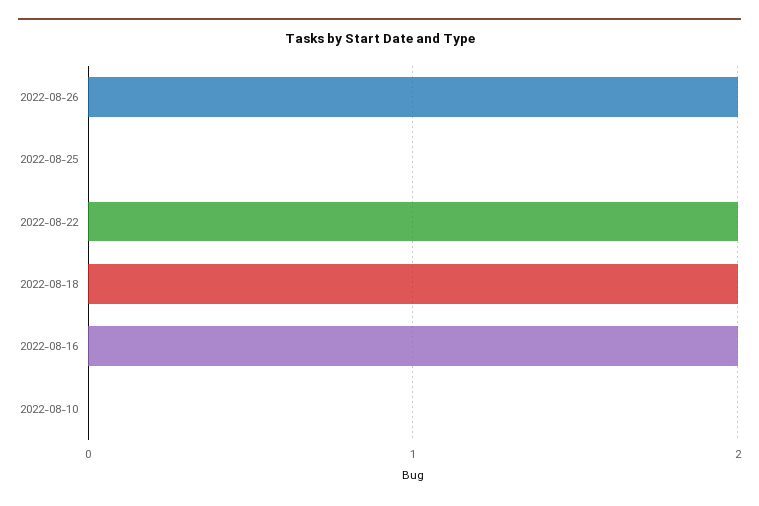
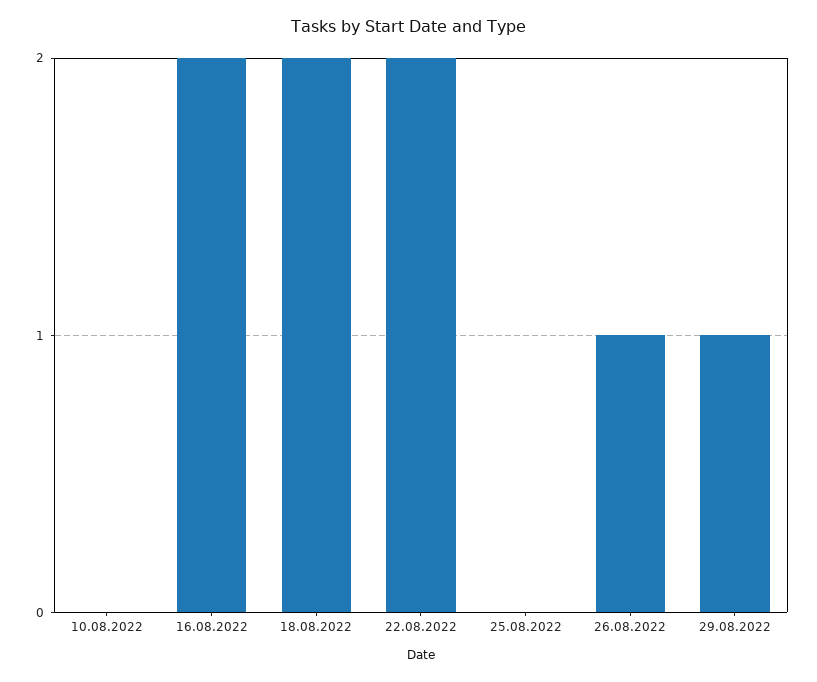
2022-08-26: 2 -> 1
29.08.2022: none -> 1

